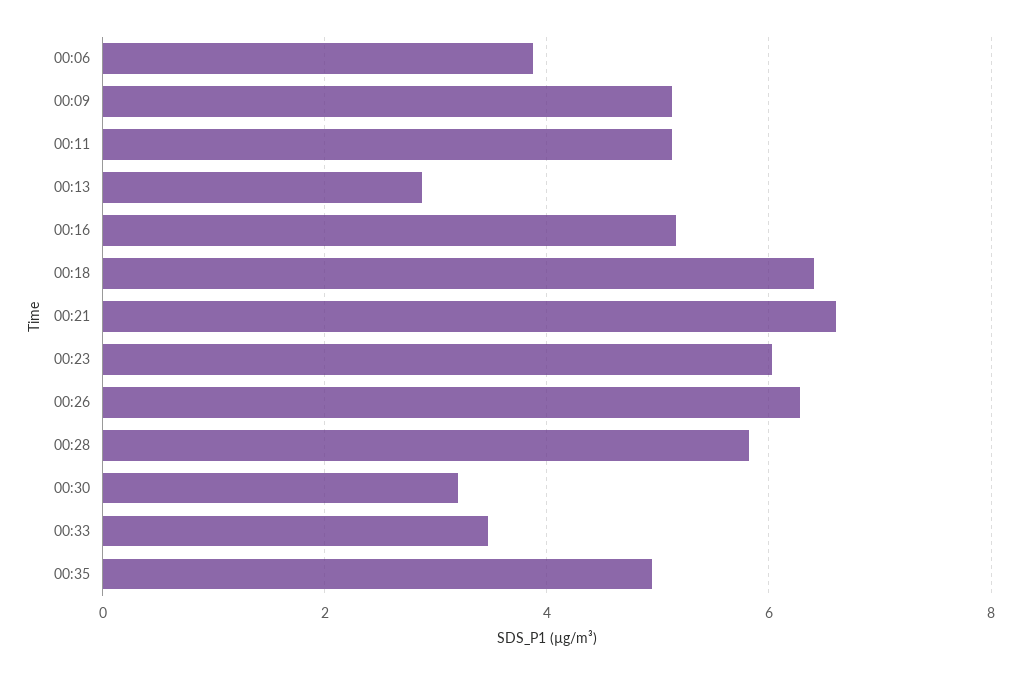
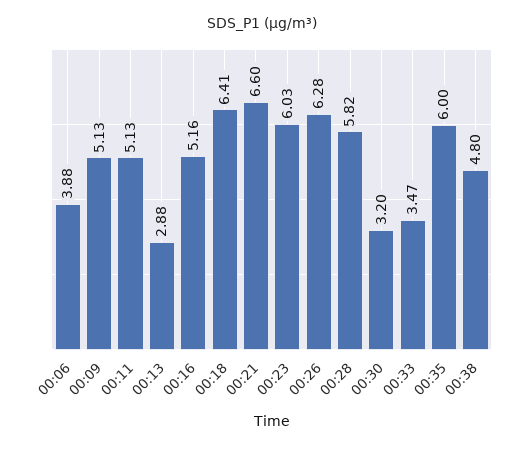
00:35: 5 -> 6
00:38: none -> 4.8

